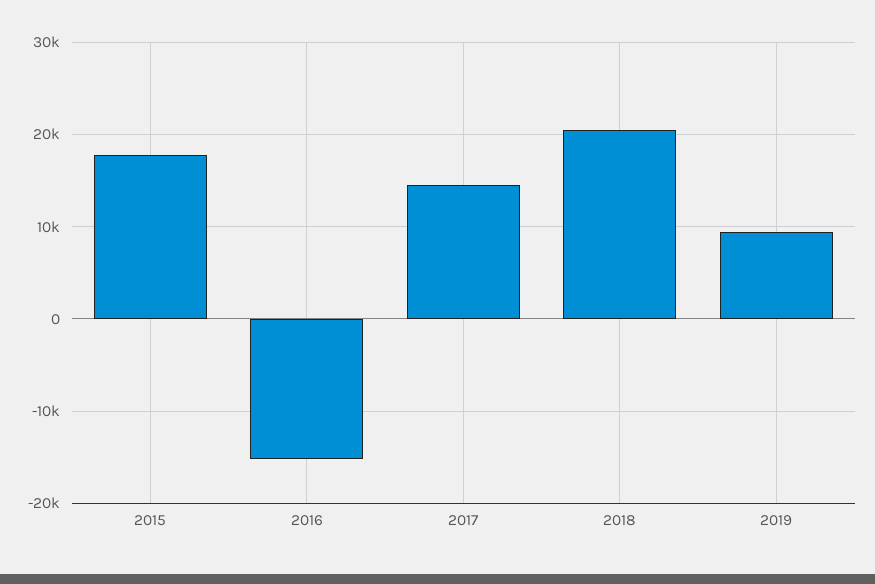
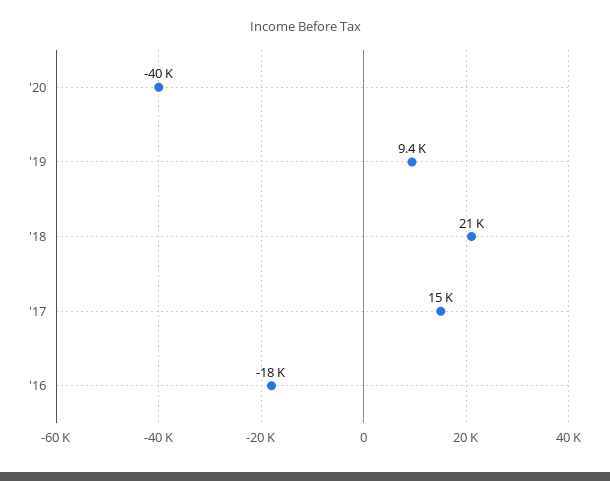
2015: 18000 -> none
2016: -15000 -> -18000
'20: none -> -40000

